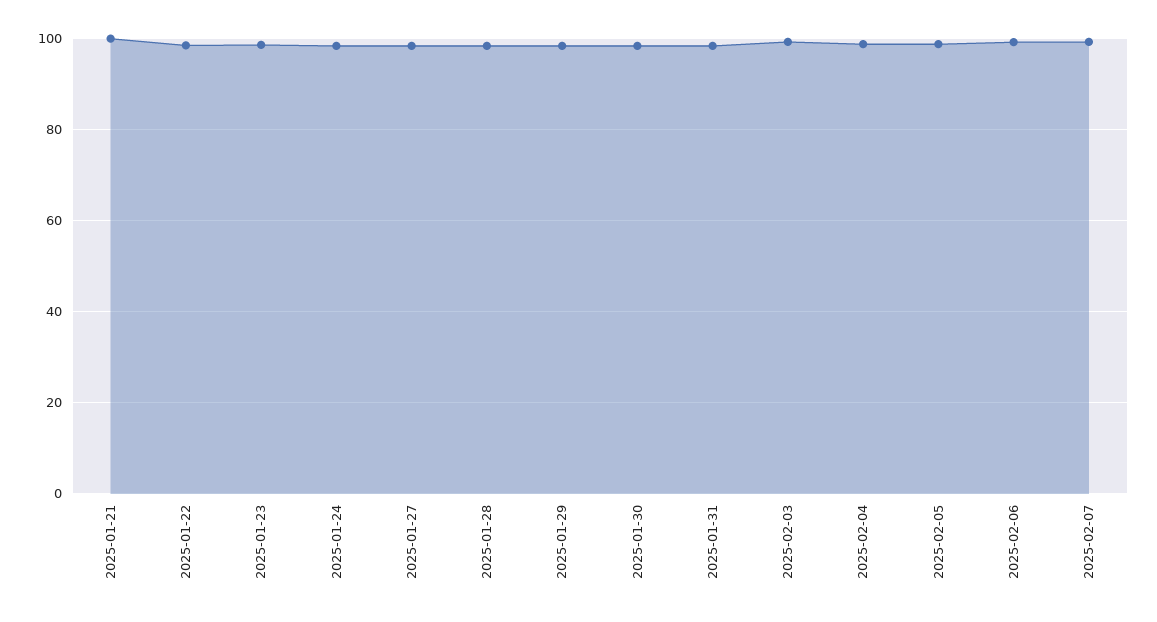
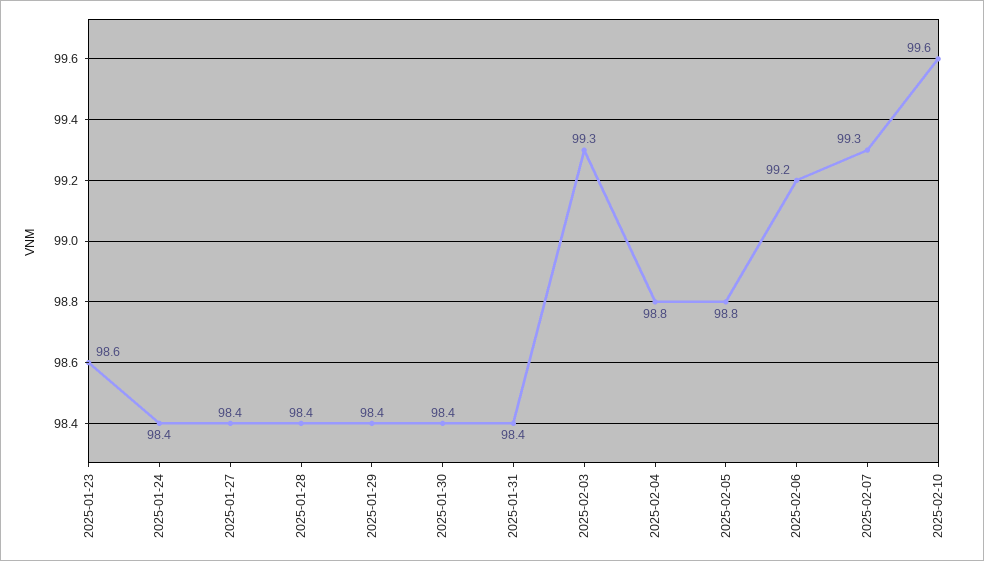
2025-01-21: 100 -> none
2025-01-22: 98 -> none
2025-02-10: none -> 99.6

